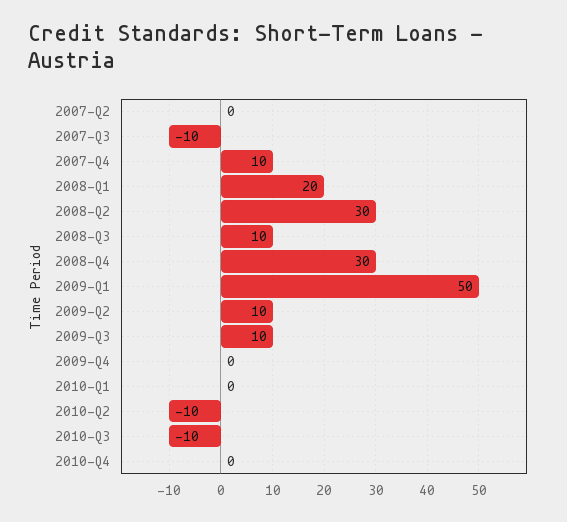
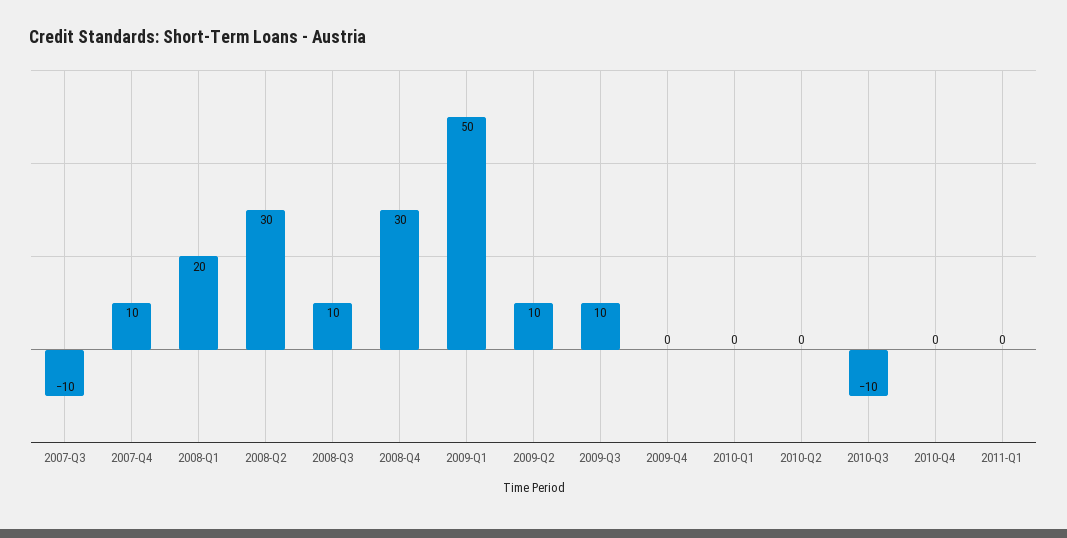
2007-Q2: 0 -> none
2010-Q2: -10 -> 0
2011-Q1: none -> 0

